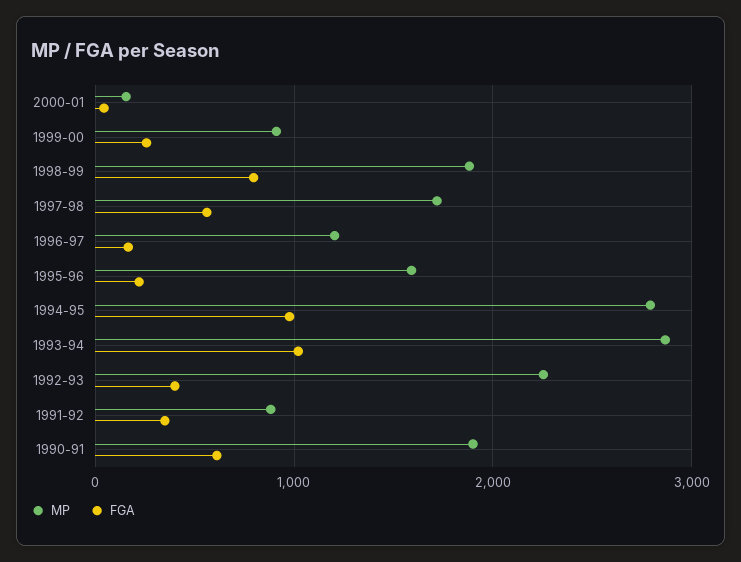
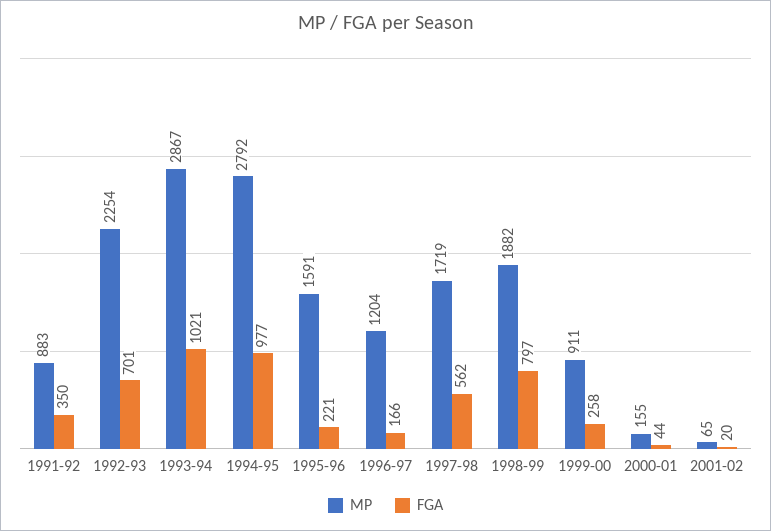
FGA, 1992-93: 400 -> 701
MP, 1990-91: 1900 -> none
FGA, 1990-91: 600 -> none
MP, 2001-02: none -> 65
FGA, 2001-02: none -> 20

